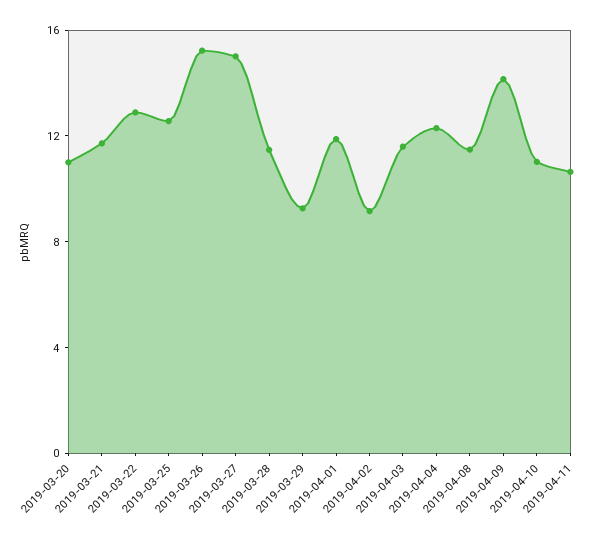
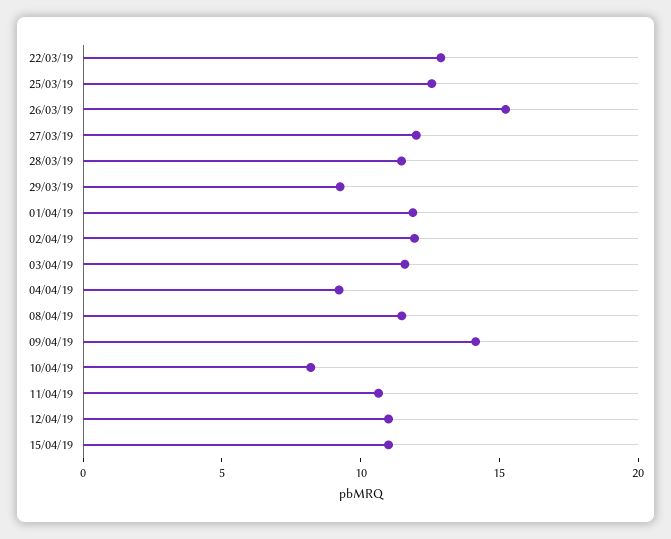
2019-03-20: 11 -> none
2019-03-21: 12 -> none
2019-03-27: 15 -> 12
2019-04-02: 9 -> 12
2019-04-04: 12 -> 9
2019-04-10: 11 -> 8
12/04/19: none -> 11
15/04/19: none -> 11

